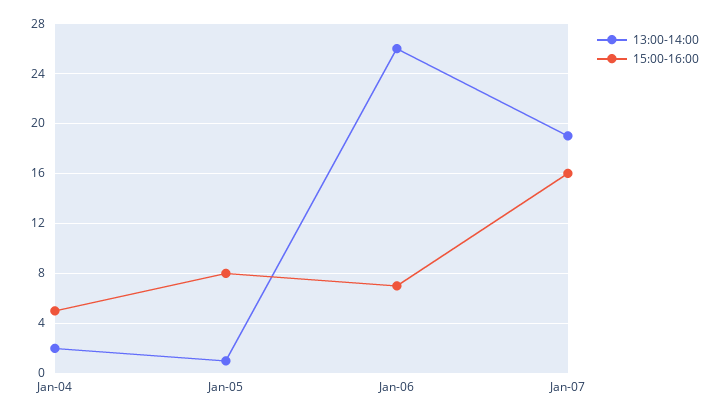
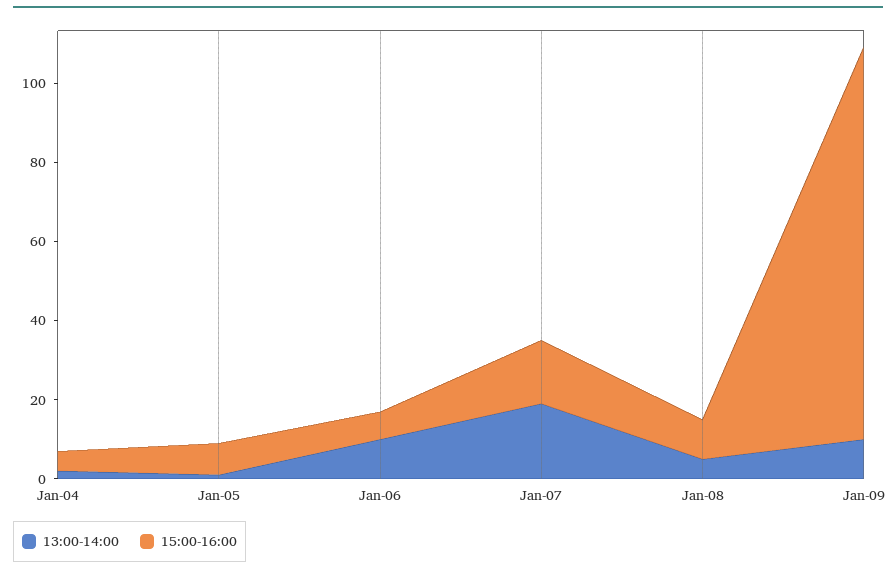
13:00-14:00, Jan-06: 26 -> 10
13:00-14:00, Jan-08: none -> 5
15:00-16:00, Jan-08: none -> 10
13:00-14:00, Jan-09: none -> 10
15:00-16:00, Jan-09: none -> 100

